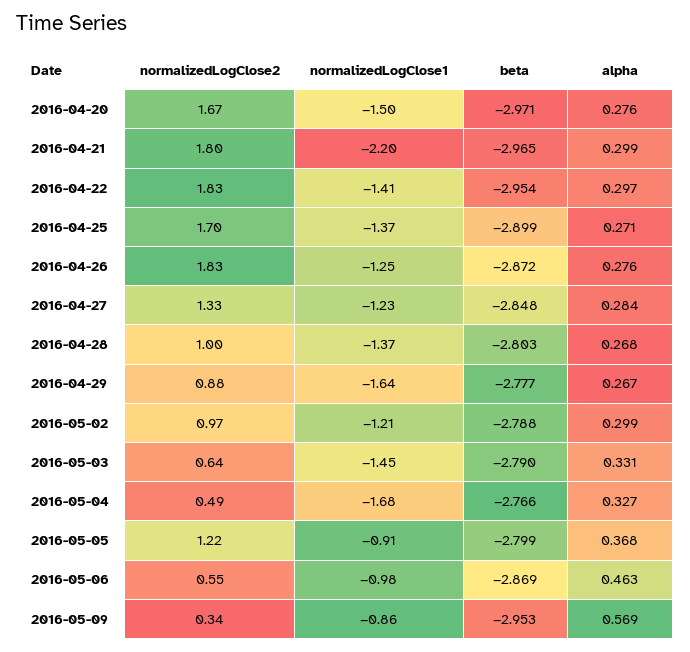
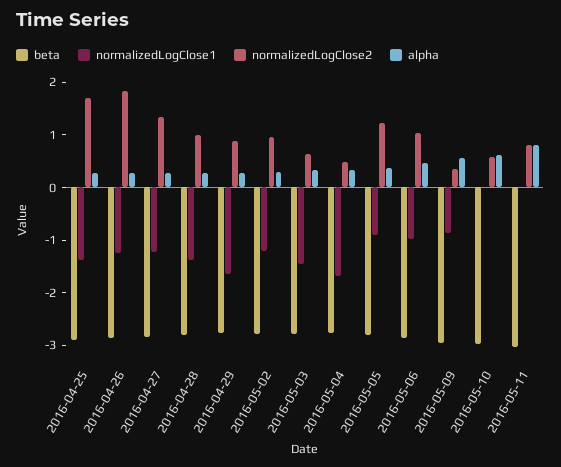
normalizedLogClose2, 2016-04-20: 1.67 -> none
normalizedLogClose1, 2016-04-20: -1.5 -> none
beta, 2016-04-20: -2.971 -> none
alpha, 2016-04-20: 0.276 -> none
normalizedLogClose2, 2016-04-21: 1.8 -> none
normalizedLogClose1, 2016-04-21: -2.2 -> none
beta, 2016-04-21: -2.965 -> none
alpha, 2016-04-21: 0.299 -> none
normalizedLogClose2, 2016-04-22: 1.83 -> none
normalizedLogClose1, 2016-04-22: -1.41 -> none
beta, 2016-04-22: -2.954 -> none
alpha, 2016-04-22: 0.297 -> none
normalizedLogClose2, 2016-05-06: 0.55 -> 1
beta, 2016-05-10: none -> -3
normalizedLogClose1, 2016-05-10: none -> 0
normalizedLogClose2, 2016-05-10: none -> 0.6
alpha, 2016-05-10: none -> 0.6
beta, 2016-05-11: none -> -3
normalizedLogClose1, 2016-05-11: none -> 0
normalizedLogClose2, 2016-05-11: none -> 0.8
alpha, 2016-05-11: none -> 0.8

